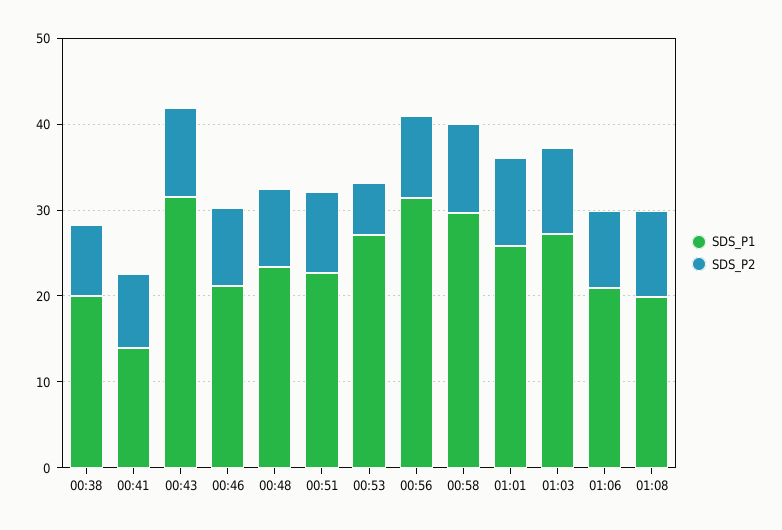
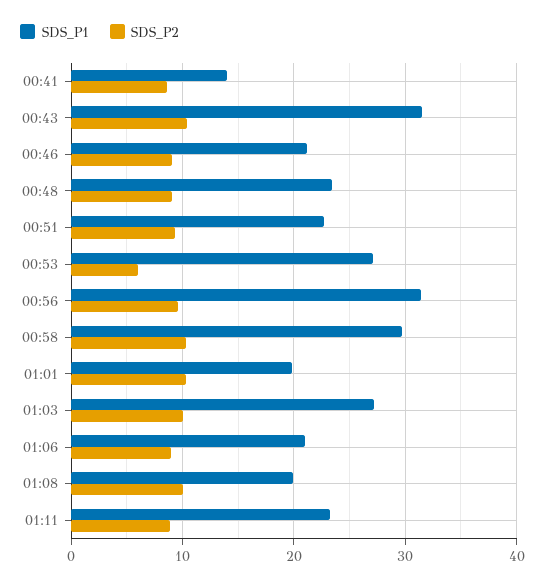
SDS_P1, 00:38: 20 -> none
SDS_P2, 00:38: 8 -> none
SDS_P1, 01:01: 26 -> 20
SDS_P1, 01:11: none -> 23
SDS_P2, 01:11: none -> 9

